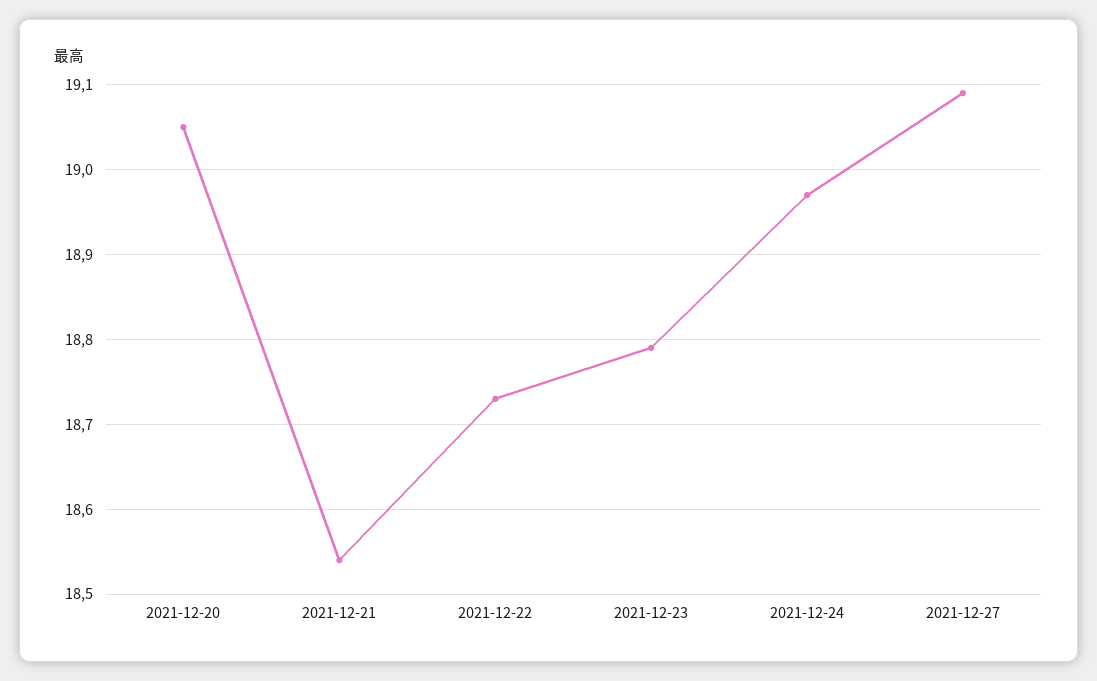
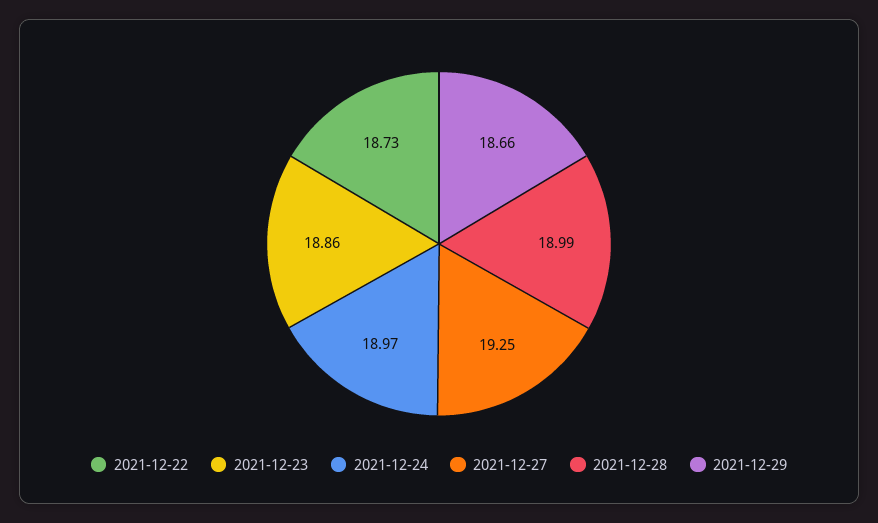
2021-12-20: 19.05 -> none
2021-12-21: 18.54 -> none
2021-12-23: 18.79 -> 18.86
2021-12-27: 19.09 -> 19.25
2021-12-28: none -> 18.99
2021-12-29: none -> 18.66

